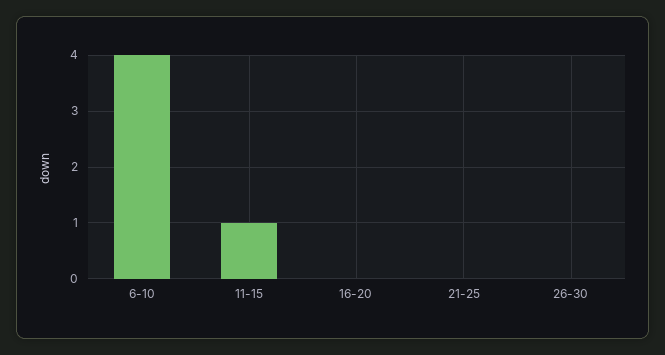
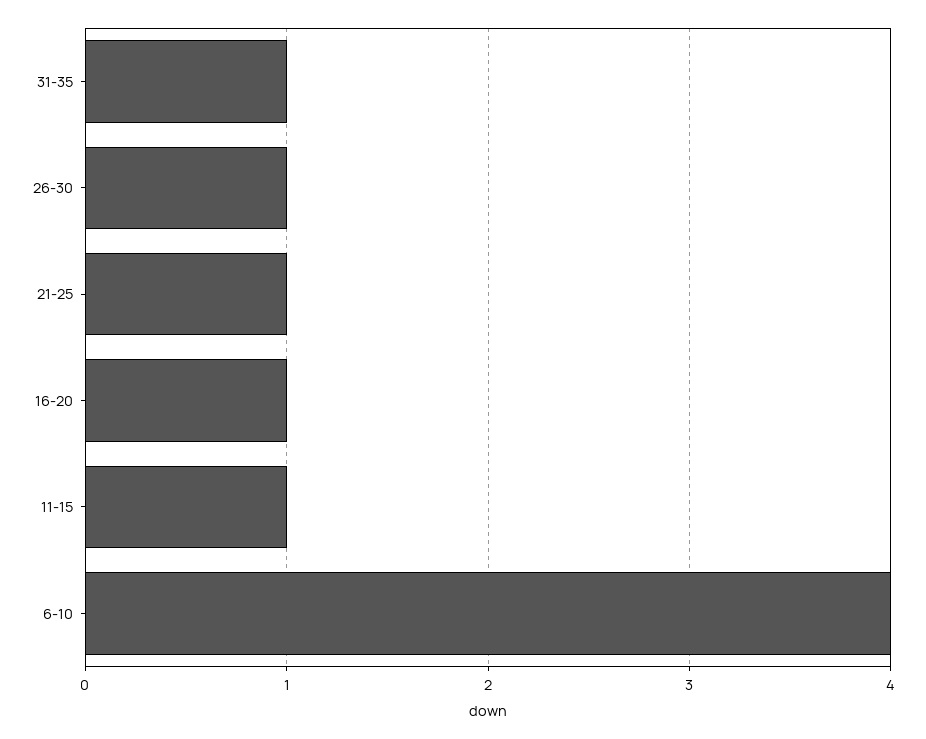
16-20: 0 -> 1
21-25: 0 -> 1
26-30: 0 -> 1
31-35: none -> 1

